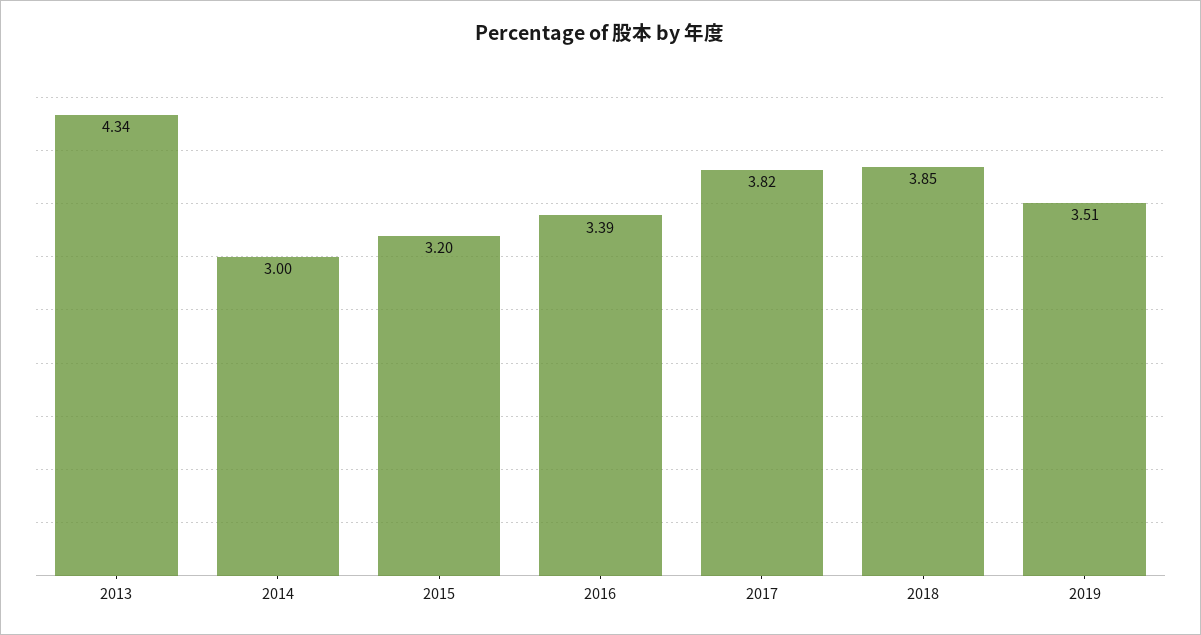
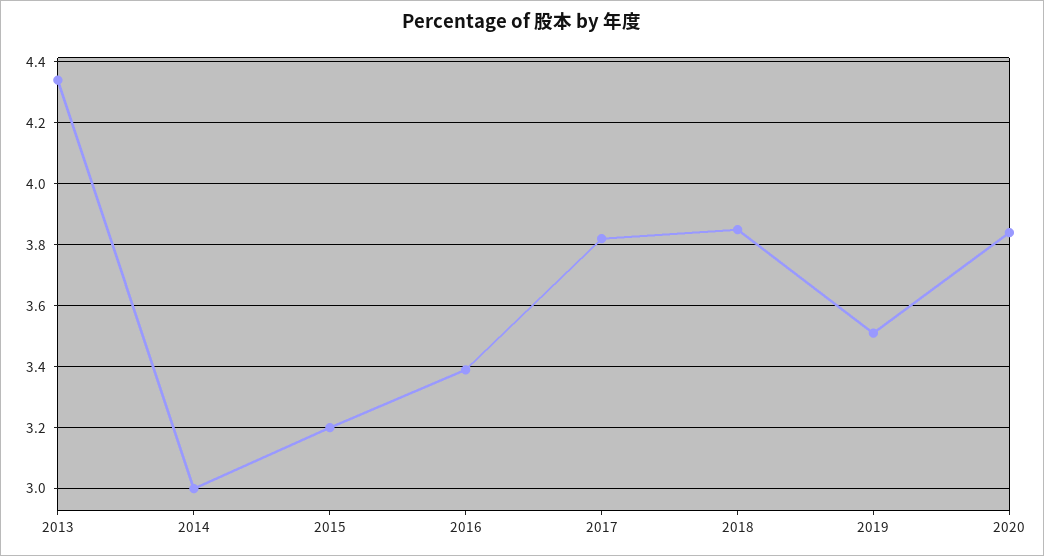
2020: none -> 3.85

